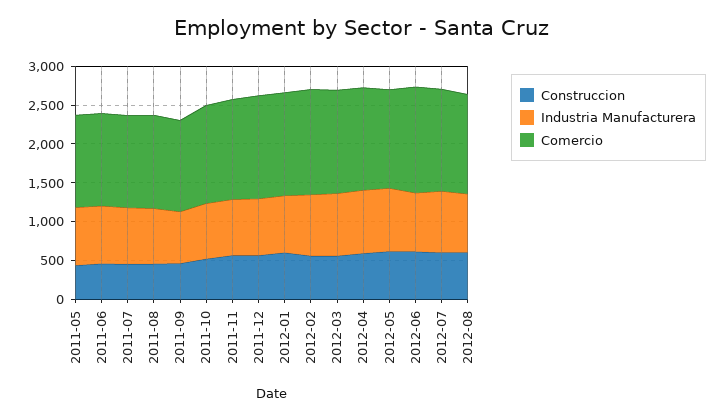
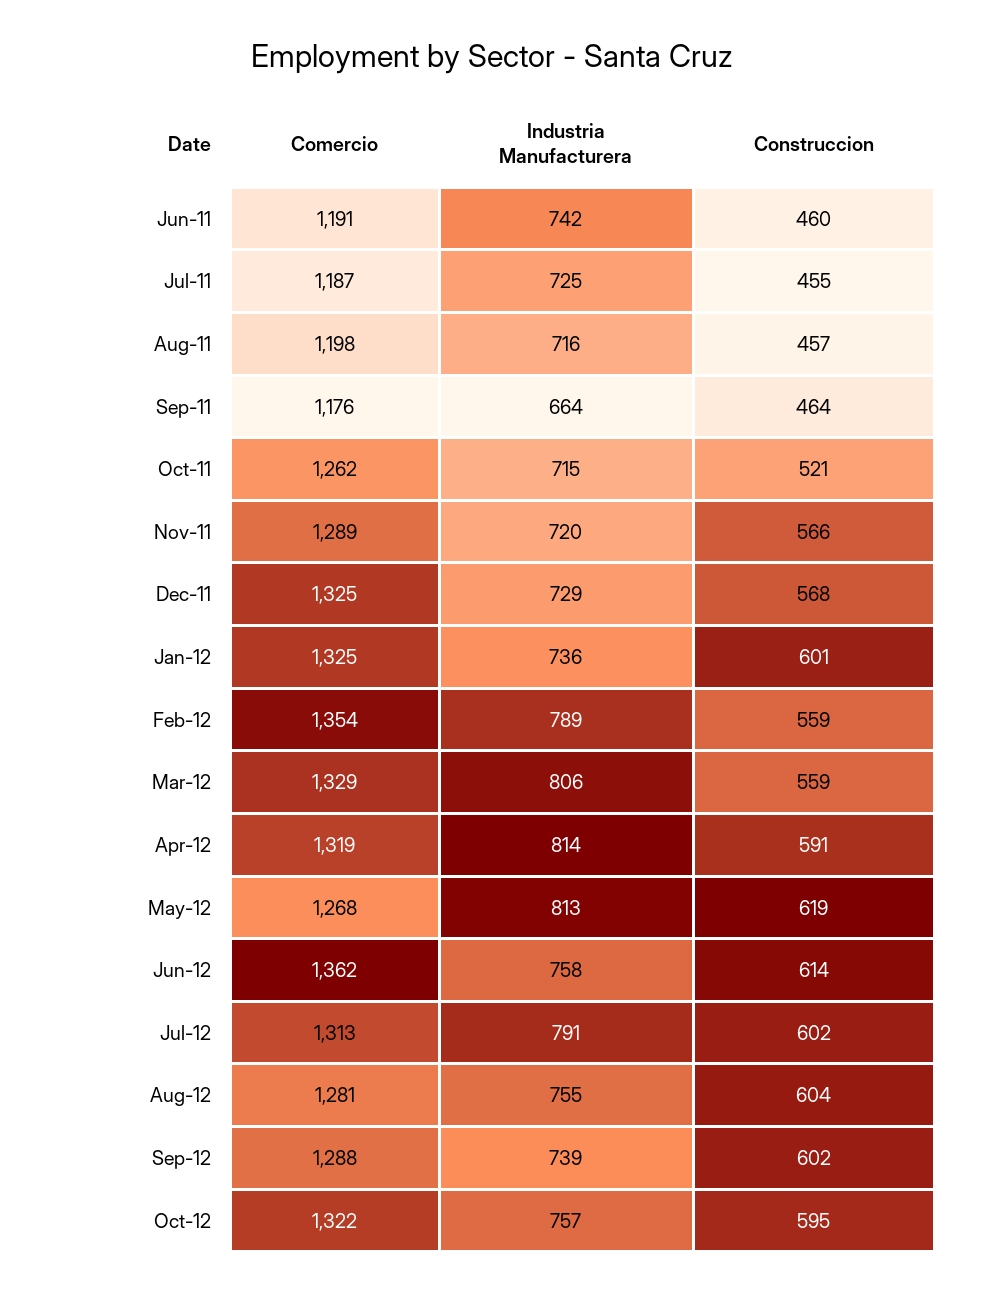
Construccion, 2011-05: 500 -> none
Industria Manufacturera, 2011-05: 750 -> none
Comercio, 2011-05: 1250 -> none
Comercio, Sep-12: none -> 1288
Industria Manufacturera, Sep-12: none -> 739
Construccion, Sep-12: none -> 602
Comercio, Oct-12: none -> 1322
Industria Manufacturera, Oct-12: none -> 757
Construccion, Oct-12: none -> 595

